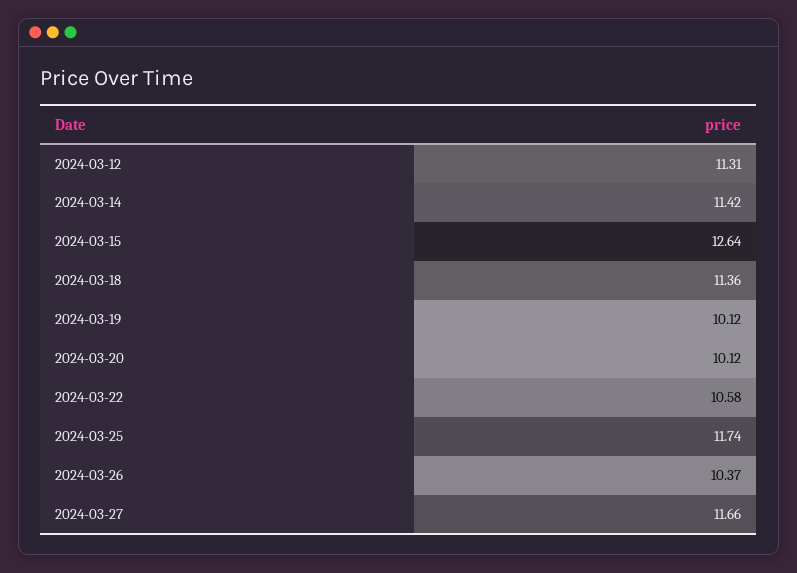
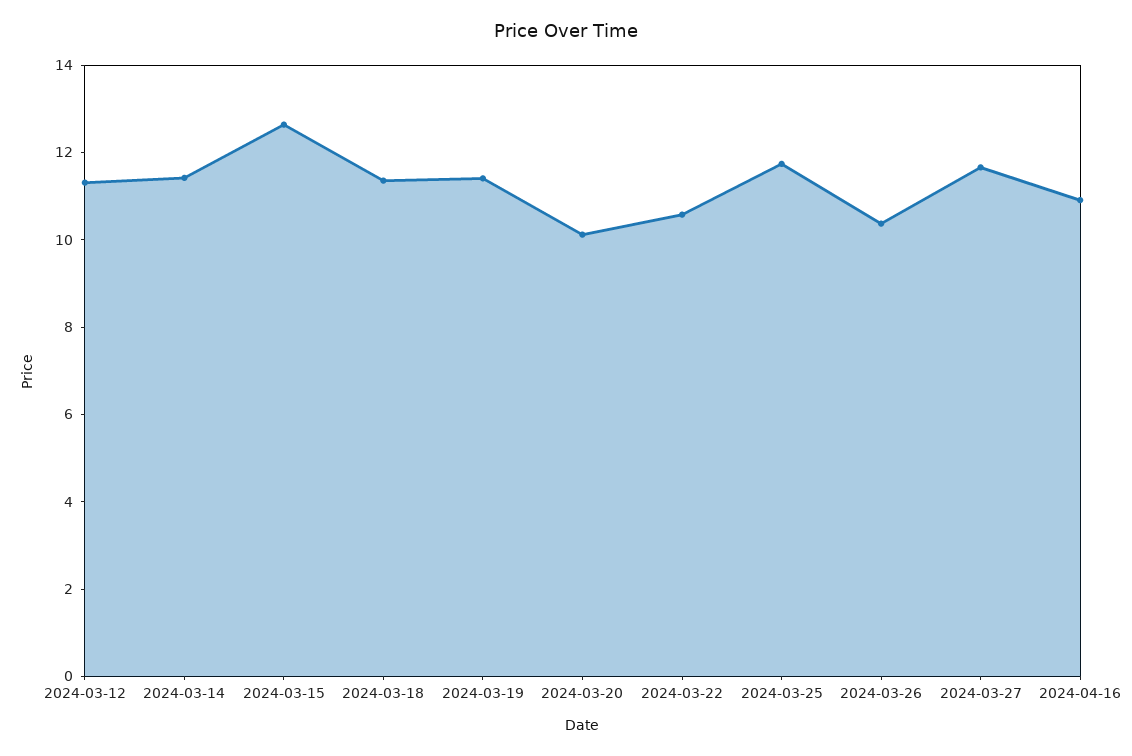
2024-03-19: 10.12 -> 11.5
2024-04-16: none -> 11

